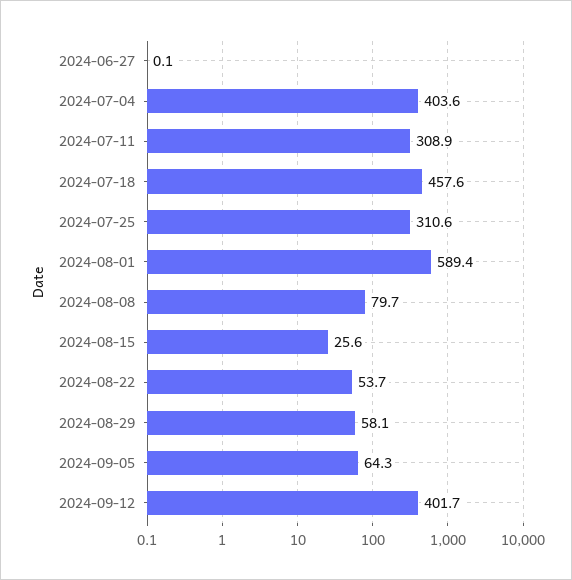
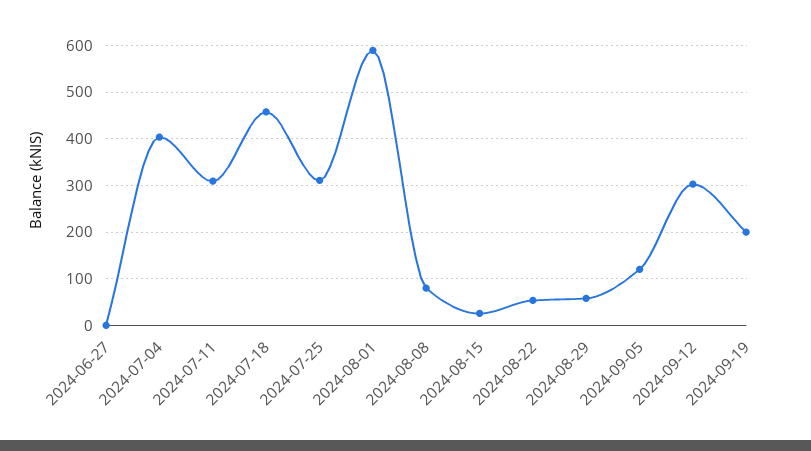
2024-09-05: 64.3 -> 120
2024-09-12: 401.7 -> 300
2024-09-19: none -> 200

